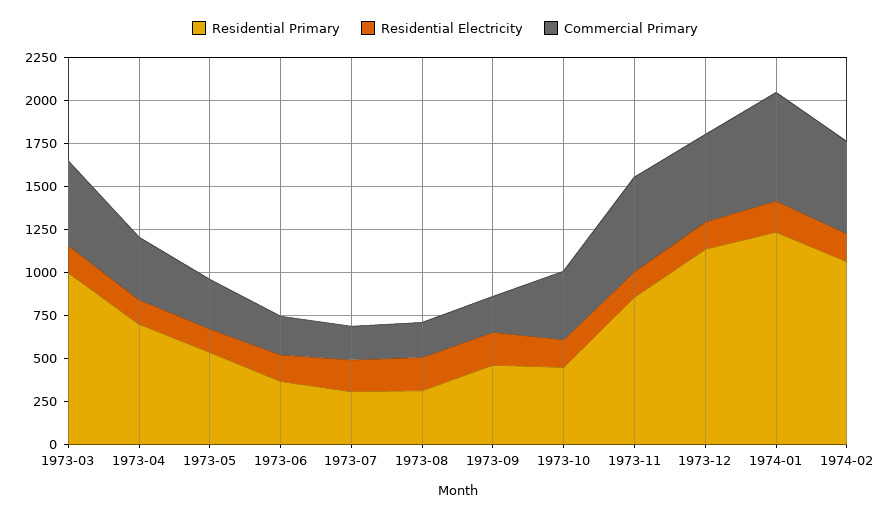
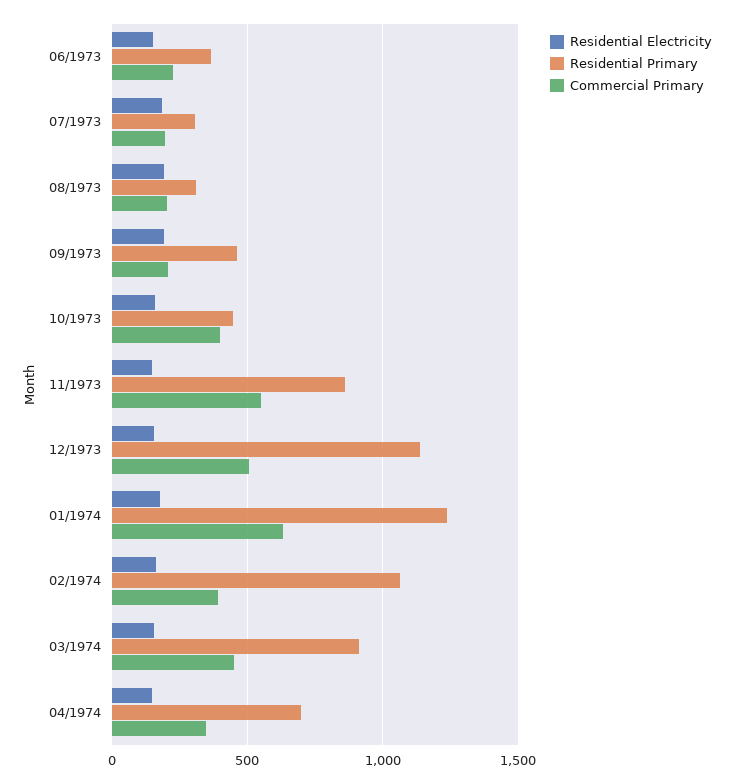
Residential Primary, 1973-03: 1000 -> none
Residential Electricity, 1973-03: 150 -> none
Commercial Primary, 1973-03: 500 -> none
Residential Primary, 1973-04: 700 -> none
Residential Electricity, 1973-04: 150 -> none
Commercial Primary, 1973-04: 350 -> none
Residential Primary, 1973-05: 550 -> none
Residential Electricity, 1973-05: 150 -> none
Commercial Primary, 1973-05: 300 -> none
Commercial Primary, 1974-02: 550 -> 400
Residential Electricity, 03/1974: none -> 150
Residential Primary, 03/1974: none -> 900
Commercial Primary, 03/1974: none -> 450
Residential Electricity, 04/1974: none -> 150
Residential Primary, 04/1974: none -> 700
Commercial Primary, 04/1974: none -> 350

